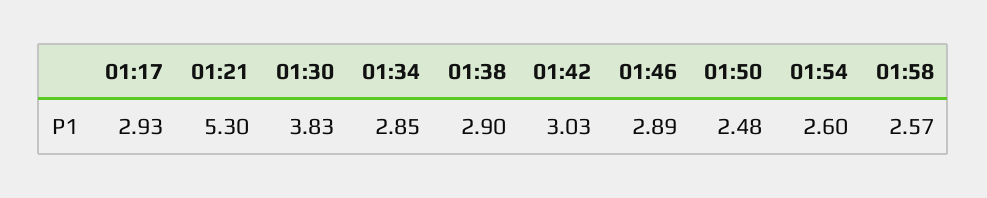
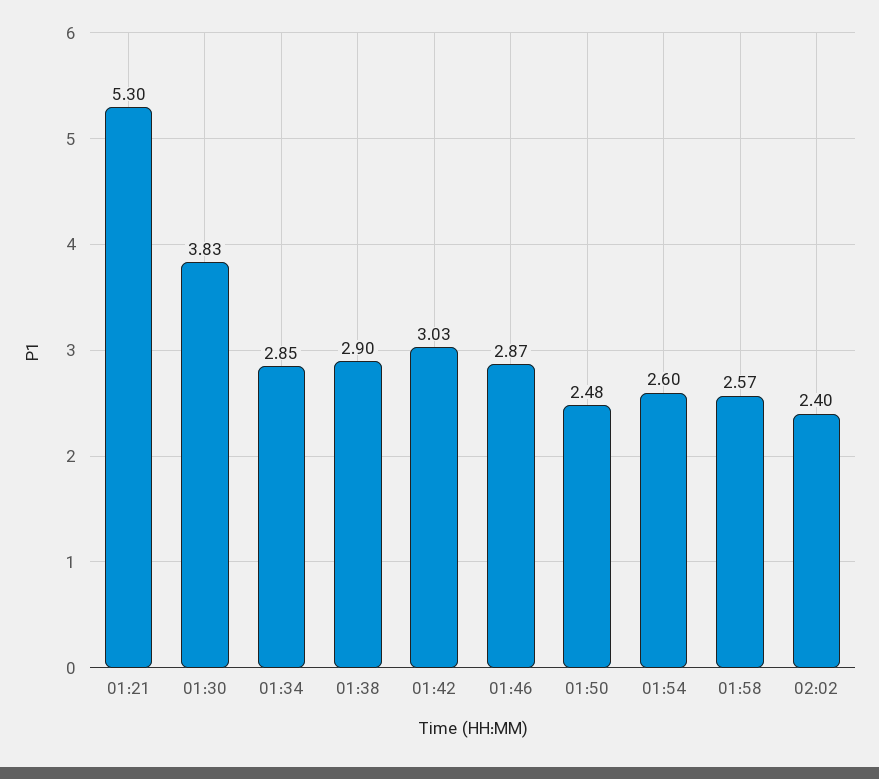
01:17: 2.93 -> none
01:46: 2.89 -> 2.87
02:02: none -> 2.4

